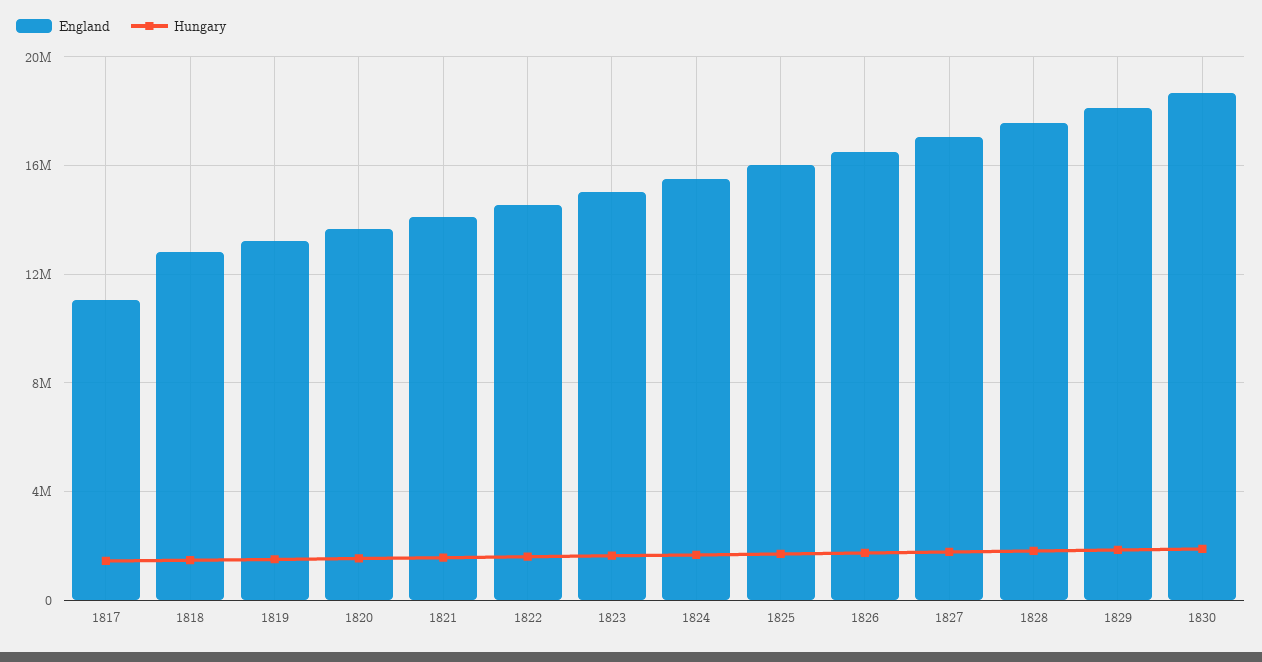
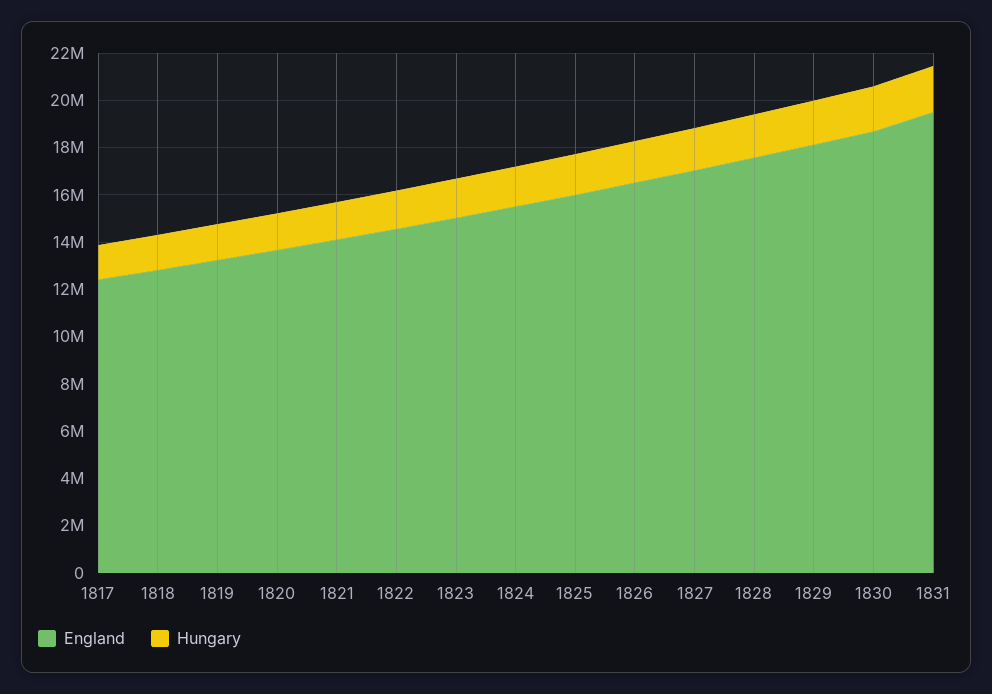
England, 1817: 11000000 -> 12500000
England, 1831: none -> 19500000
Hungary, 1831: none -> 2000000

